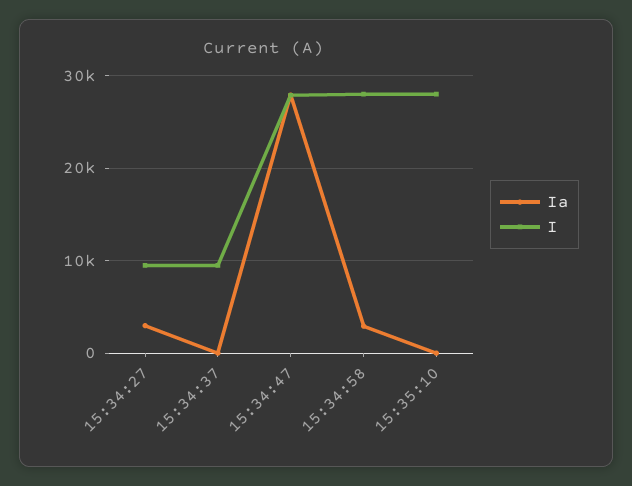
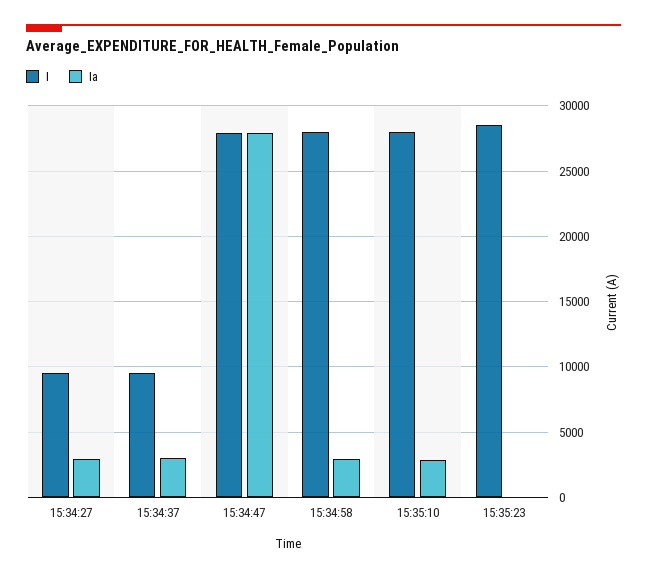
Ia, 15:34:37: 0 -> 3000
Ia, 15:35:10: 0 -> 3000
I, 15:35:23: none -> 28500
Ia, 15:35:23: none -> 0

